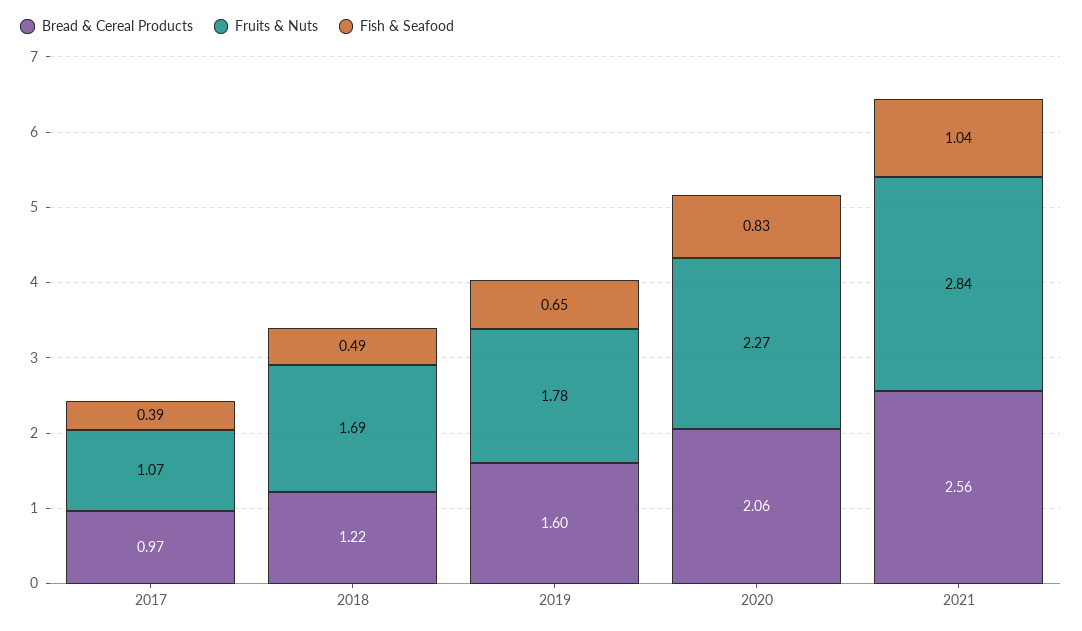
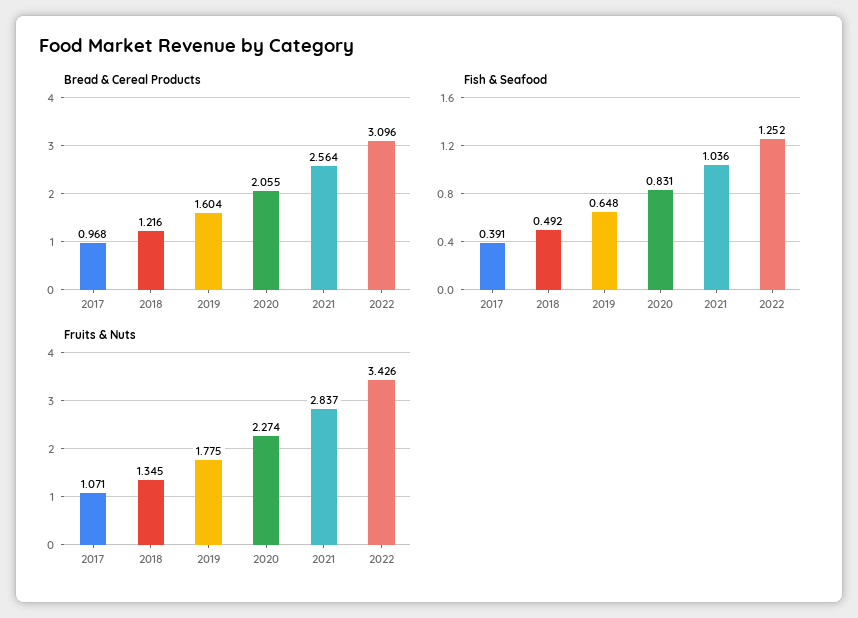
Fruits & Nuts, 2018: 1.69 -> 1.345
Bread & Cereal Products, 2022: none -> 3.096
Fish & Seafood, 2022: none -> 1.252
Fruits & Nuts, 2022: none -> 3.426

